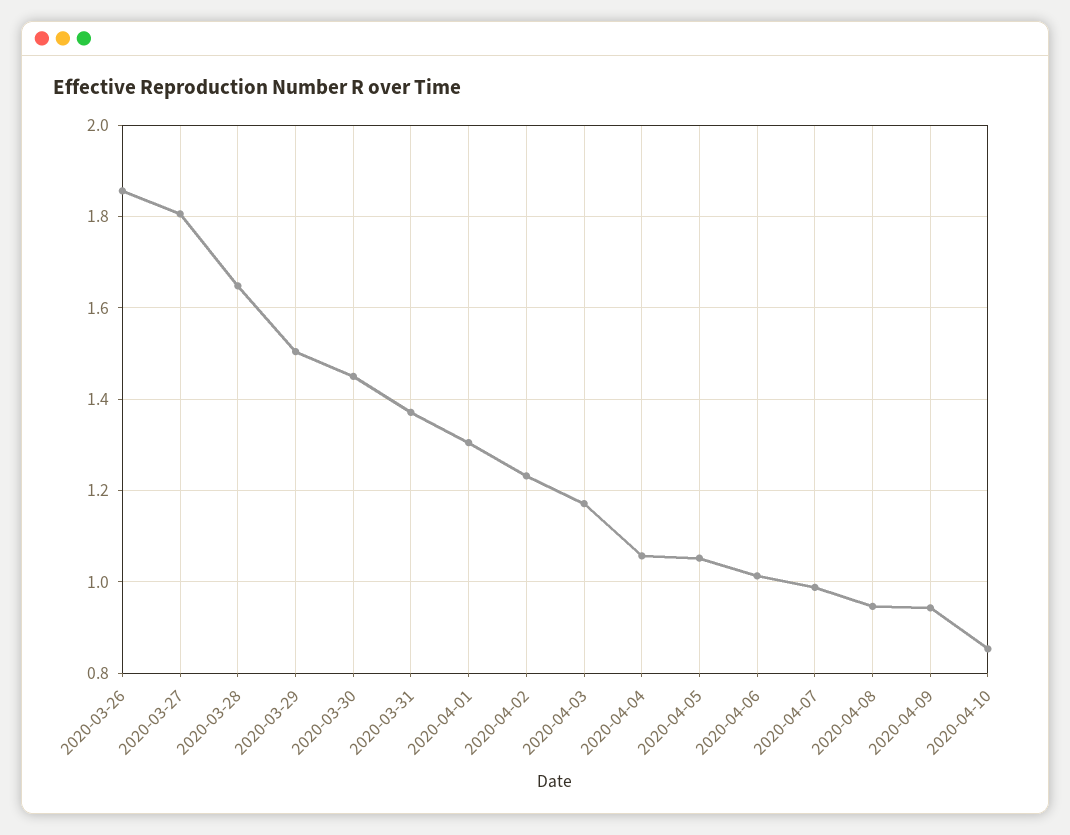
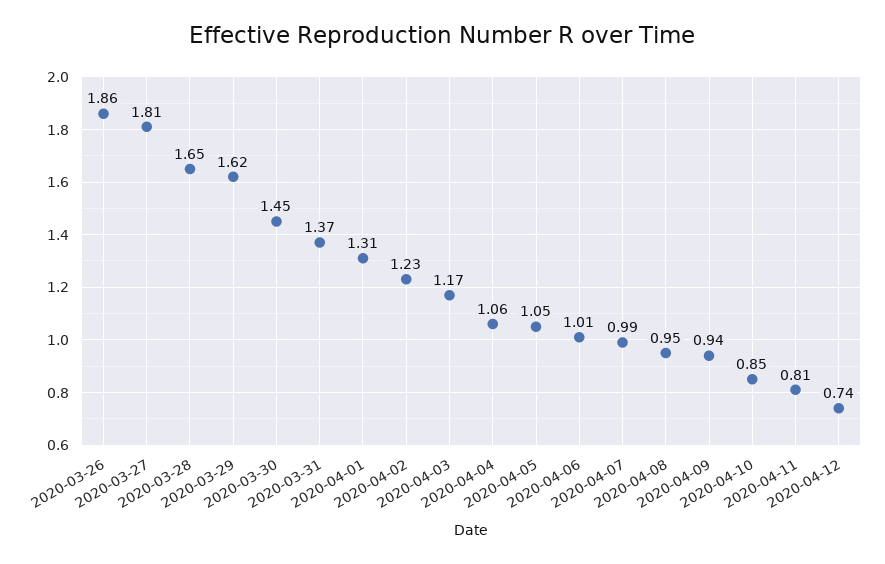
2020-03-29: 1.5 -> 1.62
2020-04-11: none -> 0.81
2020-04-12: none -> 0.74

